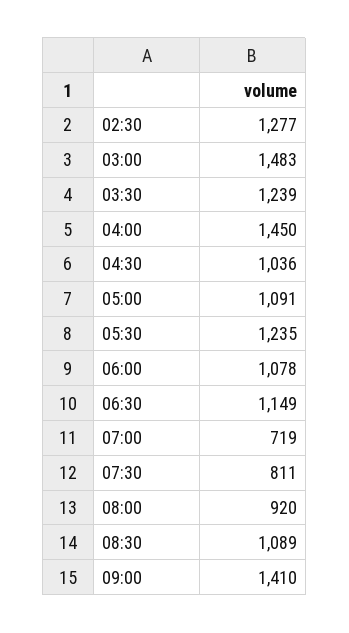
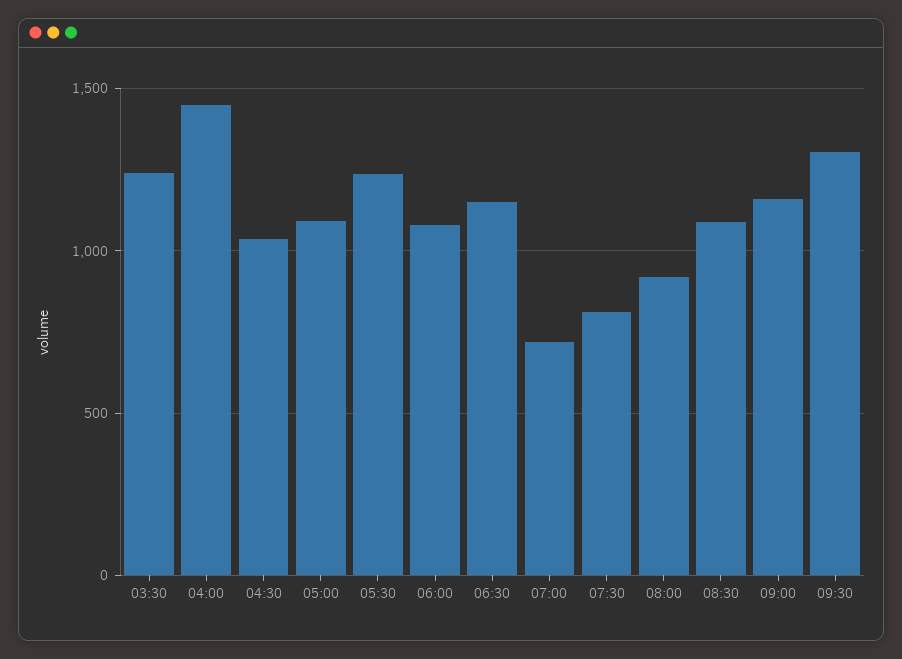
02:30: 1277 -> none
03:00: 1483 -> none
09:00: 1410 -> 1150
09:30: none -> 1300

